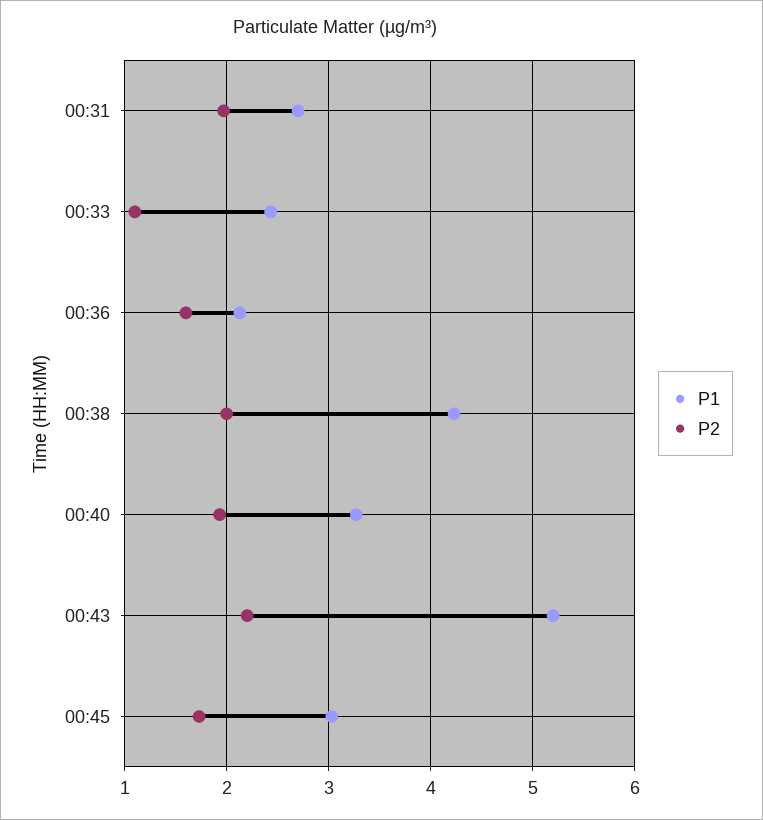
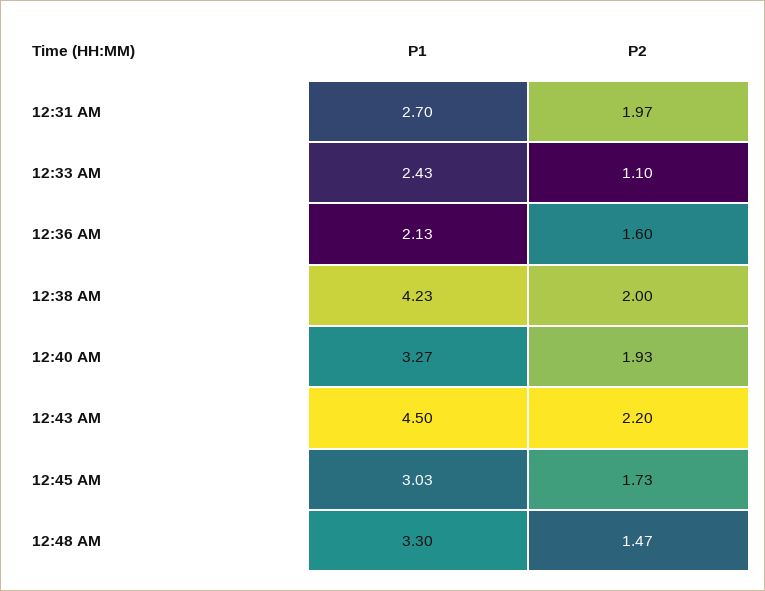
P1, 00:43: 5.2 -> 4.5
P1, 12:48 AM: none -> 3.3
P2, 12:48 AM: none -> 1.47

